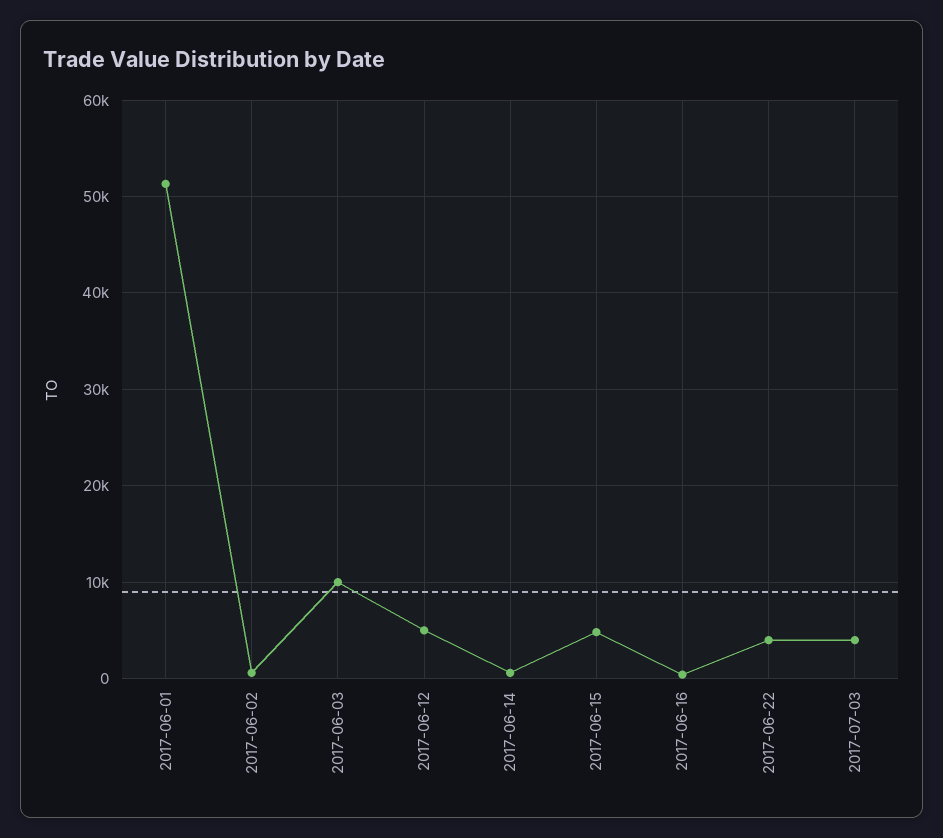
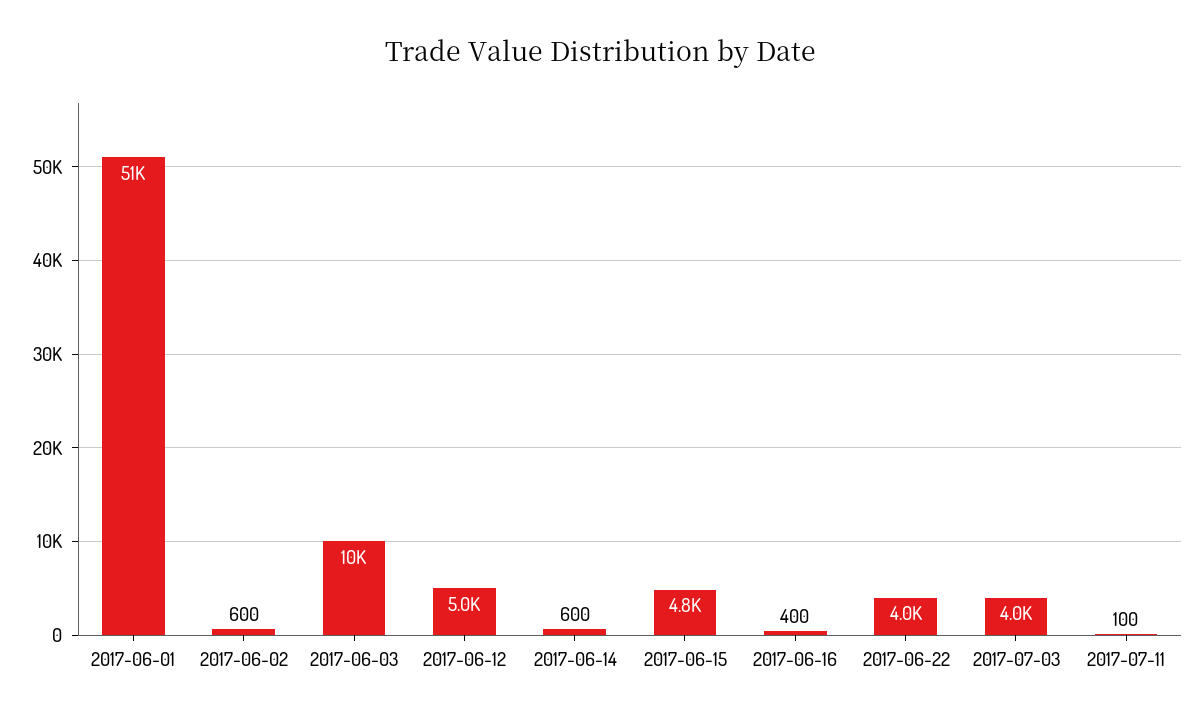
2017-07-11: none -> 100

